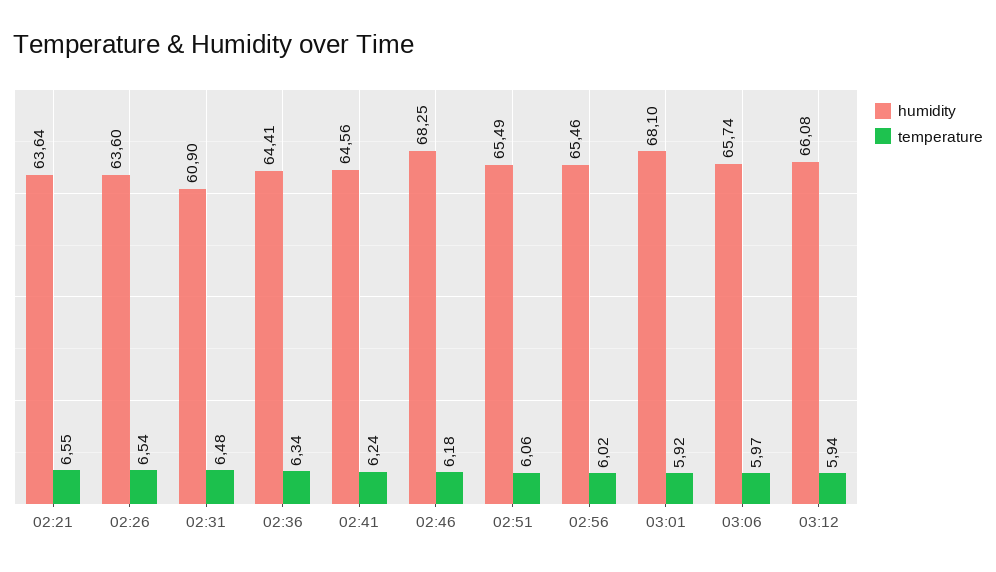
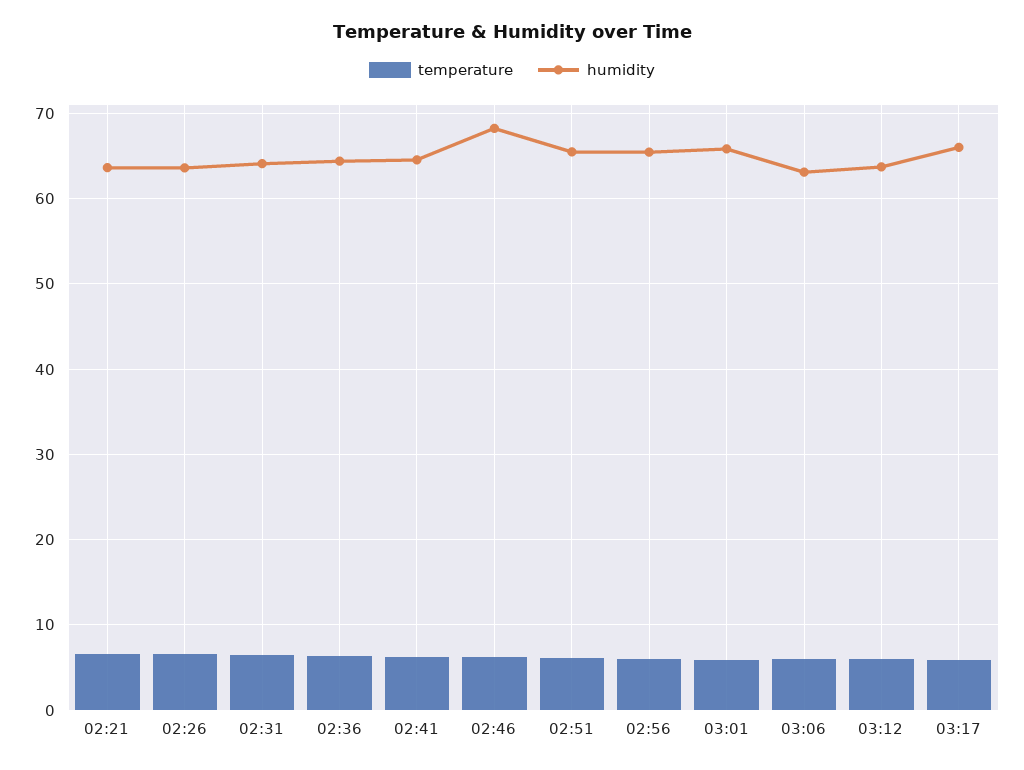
humidity, 02:31: 60.9 -> 64
humidity, 03:01: 68.1 -> 66
humidity, 03:06: 65.74 -> 63
humidity, 03:12: 66.08 -> 64
temperature, 03:17: none -> 6
humidity, 03:17: none -> 66

